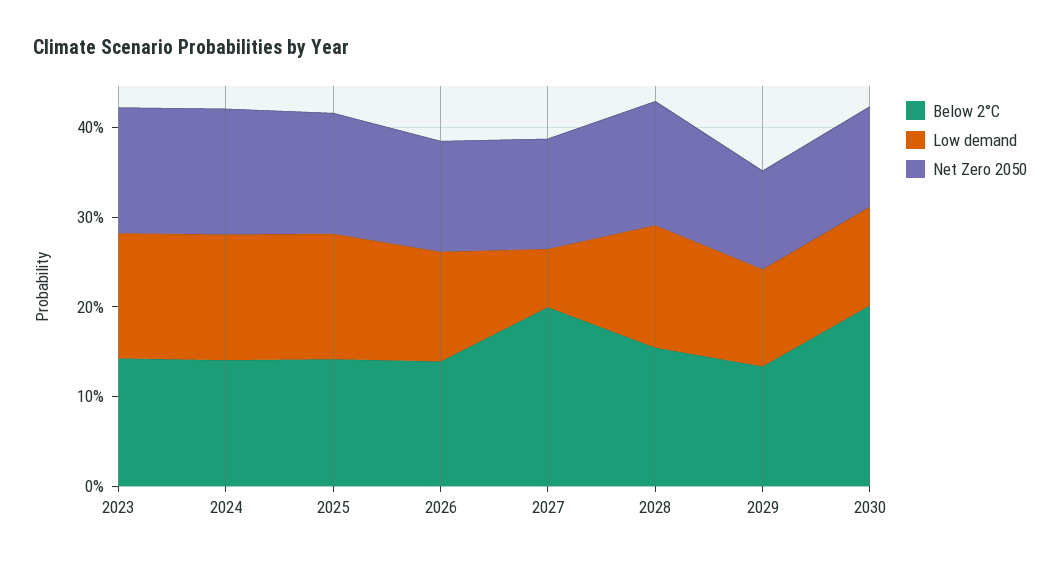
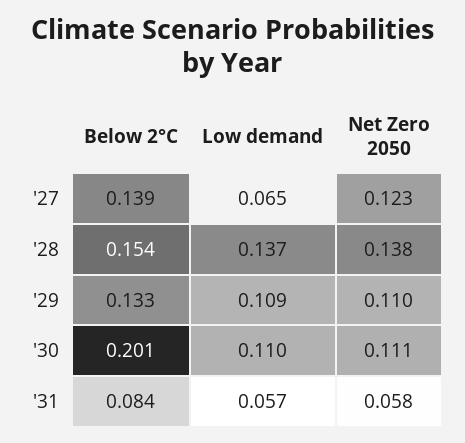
Below 2°C, 2023: 0.14 -> none
Low demand, 2023: 0.14 -> none
Net Zero 2050, 2023: 0.14 -> none
Below 2°C, 2024: 0.14 -> none
Low demand, 2024: 0.14 -> none
Net Zero 2050, 2024: 0.14 -> none
Below 2°C, 2025: 0.14 -> none
Low demand, 2025: 0.14 -> none
Net Zero 2050, 2025: 0.14 -> none
Below 2°C, 2026: 0.14 -> none
Low demand, 2026: 0.12 -> none
Net Zero 2050, 2026: 0.12 -> none
Below 2°C, 2027: 0.2 -> 0.139
Below 2°C, '31: none -> 0.084
Low demand, '31: none -> 0.057
Net Zero 2050, '31: none -> 0.058

